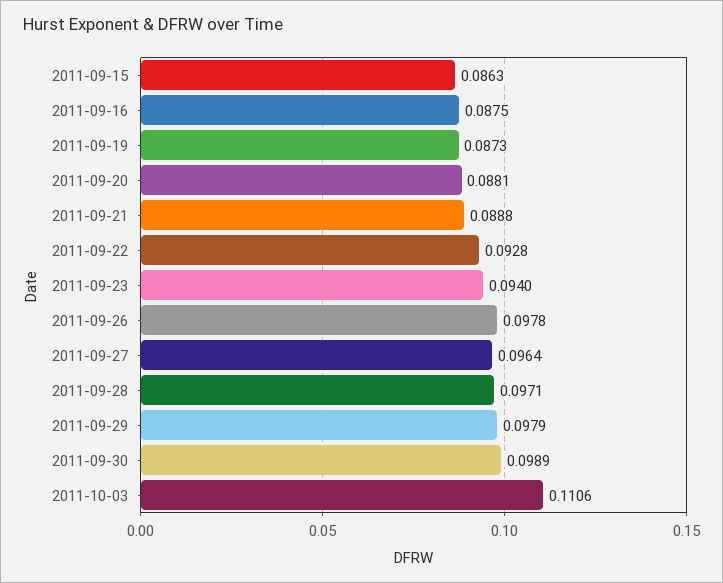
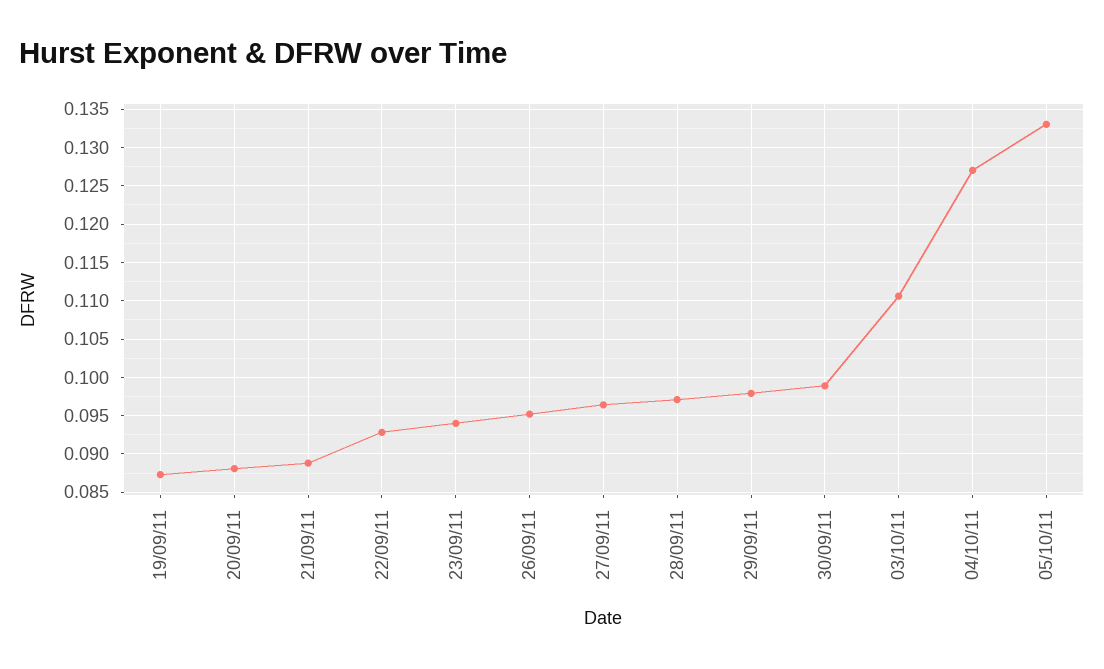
2011-09-15: 0.0863 -> none
2011-09-16: 0.0875 -> none
2011-09-26: 0.0978 -> 0.095
04/10/11: none -> 0.127
05/10/11: none -> 0.133

